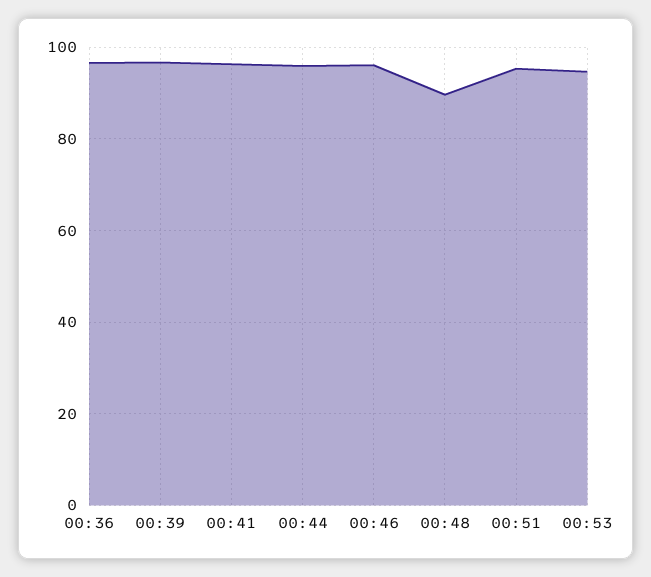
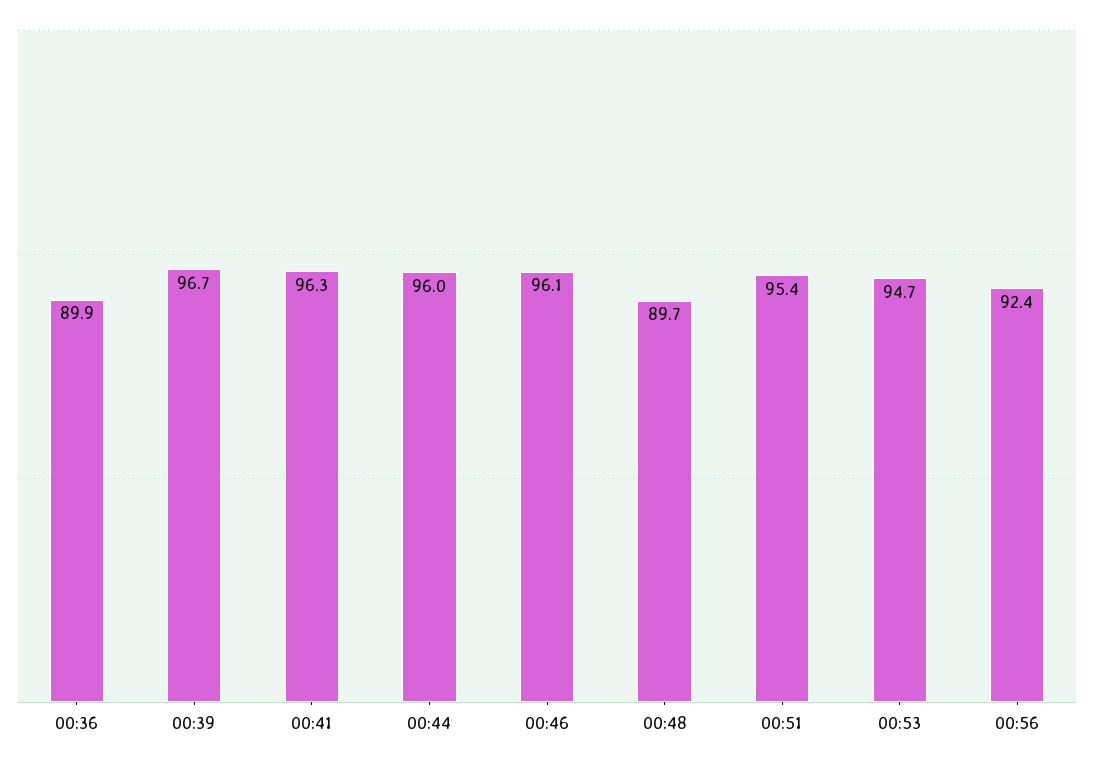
00:36: 96 -> 89.9
00:56: none -> 92.4

